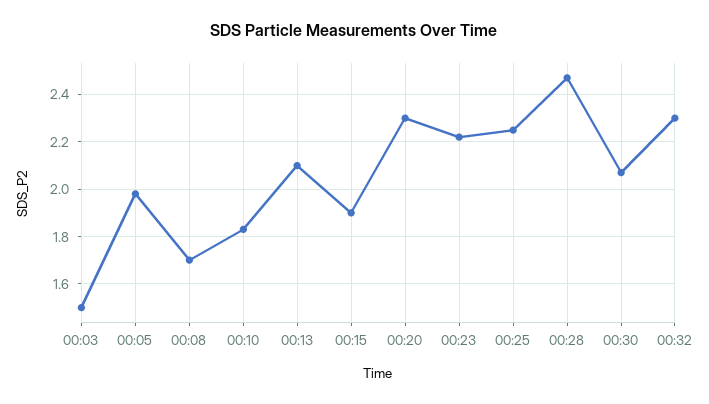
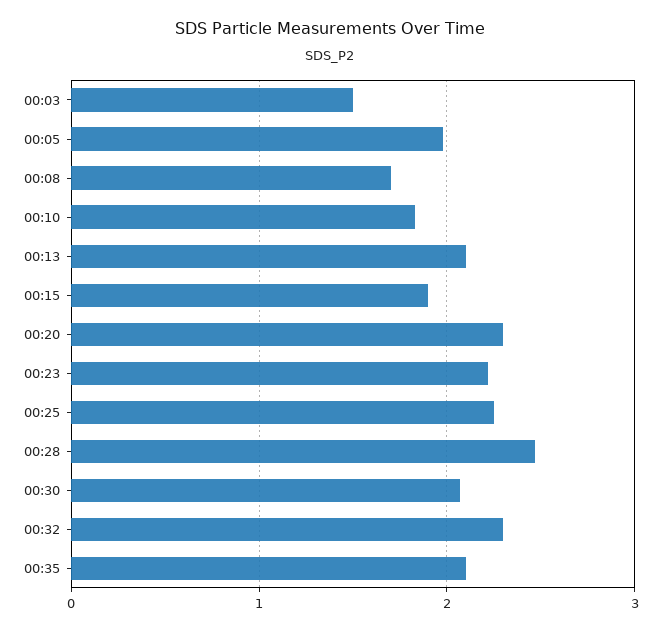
00:35: none -> 2.1

